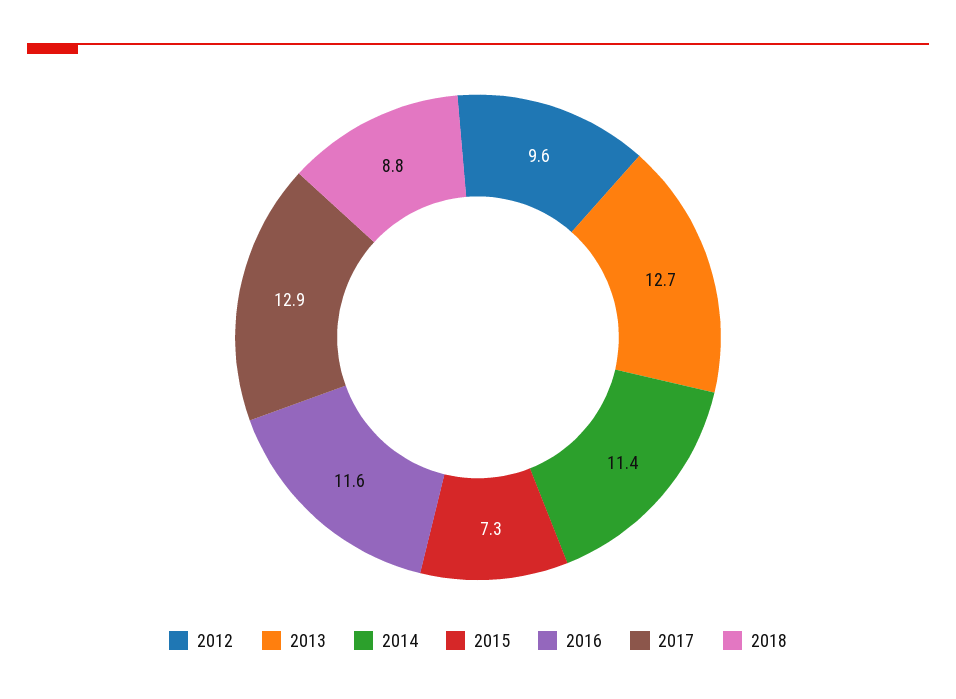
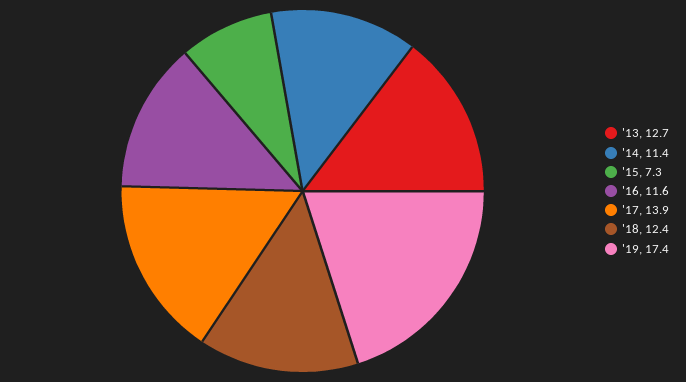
2012: 9.6 -> none
2017: 12.9 -> 13.9
2018: 8.8 -> 12.4
'19: none -> 17.4

